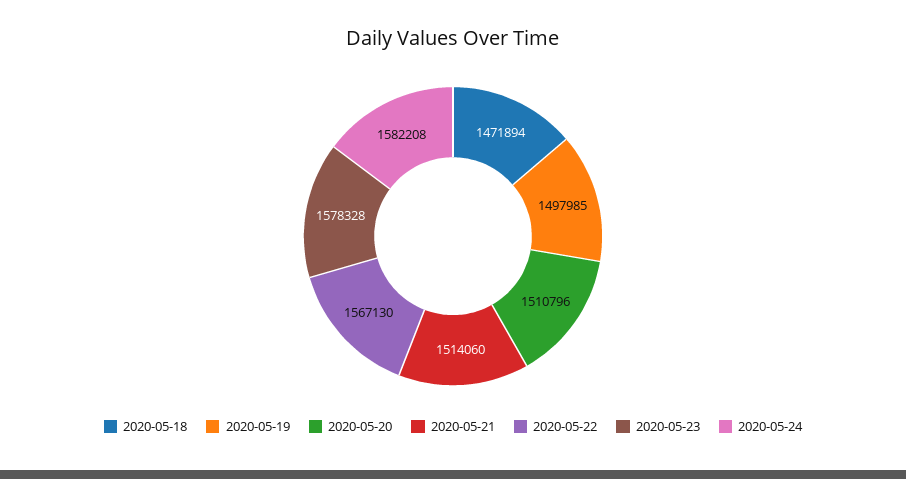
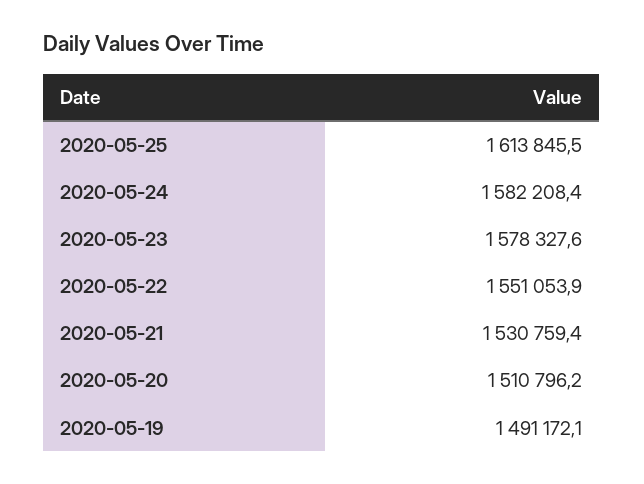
2020-05-18: 1471894 -> none
2020-05-19: 1497985 -> 1491172.1
2020-05-21: 1514060 -> 1530759.4
2020-05-22: 1567130 -> 1551053.9
2020-05-25: none -> 1613845.5

